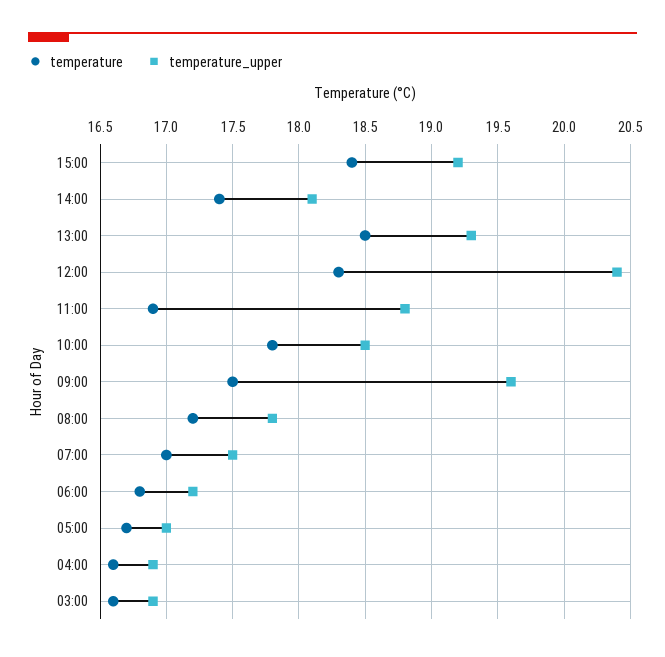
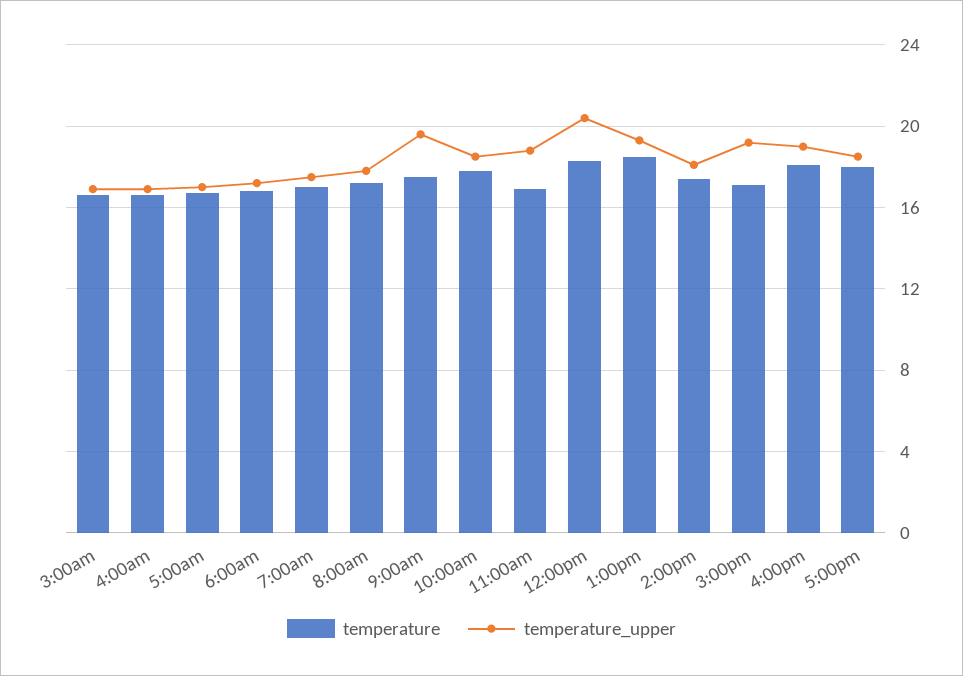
temperature, 15:00: 18.4 -> 17
temperature, 4:00pm: none -> 18
temperature_upper, 4:00pm: none -> 19
temperature, 5:00pm: none -> 18
temperature_upper, 5:00pm: none -> 18.5

